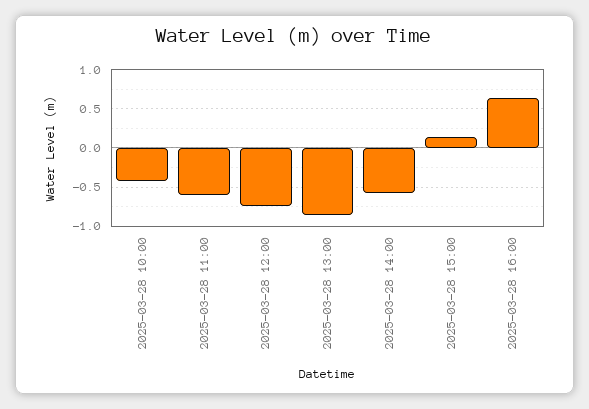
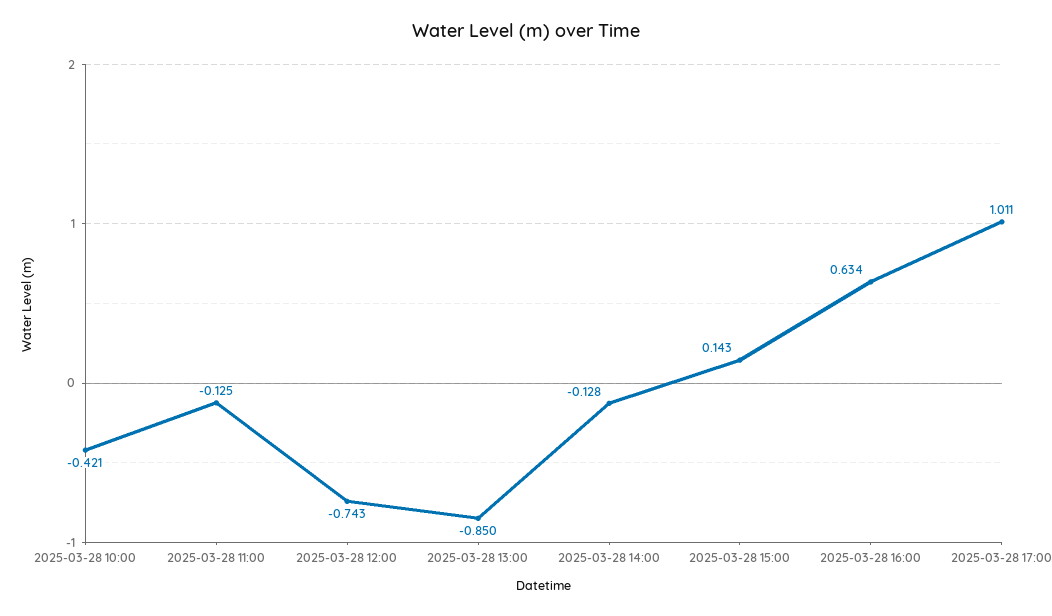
2025-03-28 11:00: -0.6 -> -0.125
2025-03-28 14:00: -0.6 -> -0.128
2025-03-28 17:00: none -> 1.011

